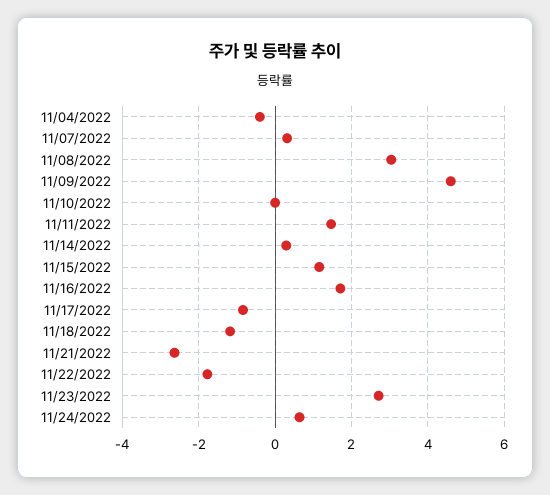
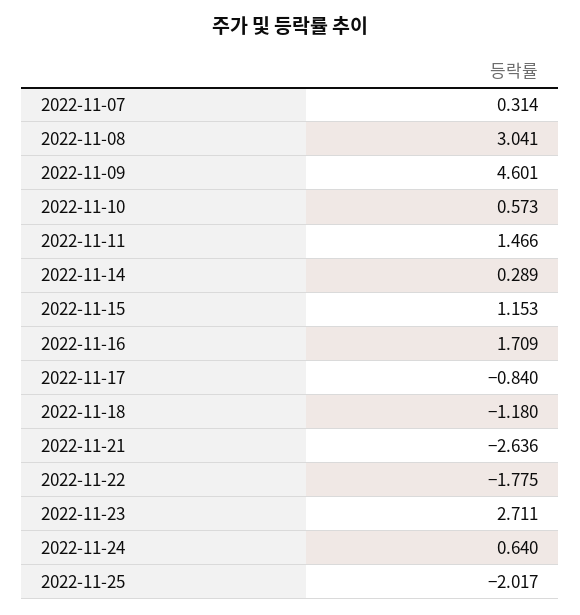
11/04/2022: -0.4 -> none
11/10/2022: 0 -> 0.573
2022-11-25: none -> -2.017

